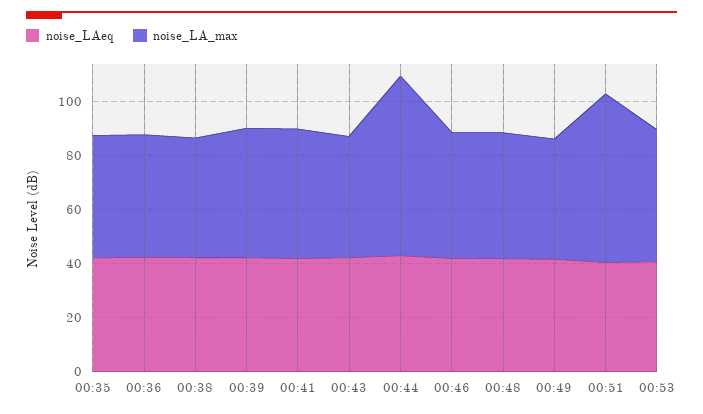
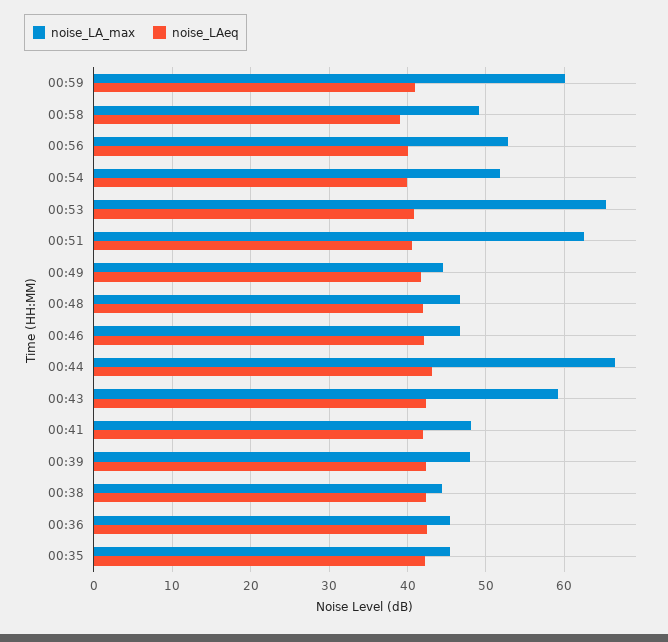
noise_LA_max, 00:43: 45 -> 59
noise_LA_max, 00:53: 50 -> 65
noise_LA_max, 00:59: none -> 60
noise_LAeq, 00:59: none -> 41
noise_LA_max, 00:58: none -> 49
noise_LAeq, 00:58: none -> 39
noise_LA_max, 00:56: none -> 53
noise_LAeq, 00:56: none -> 40
noise_LA_max, 00:54: none -> 52
noise_LAeq, 00:54: none -> 40

